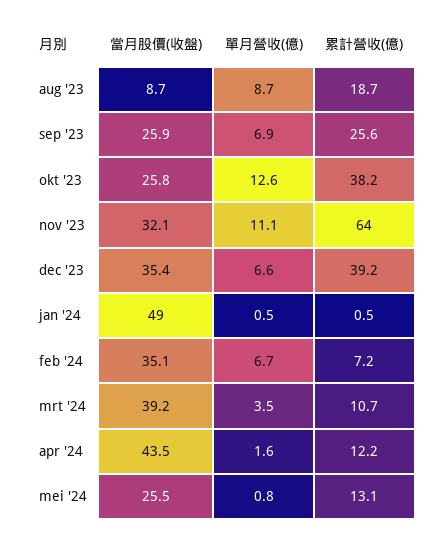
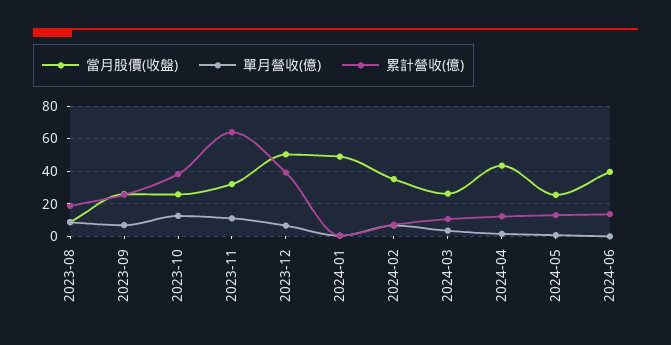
當月股價(收盤), dec '23: 35.4 -> 50
當月股價(收盤), mrt '24: 39.2 -> 25
當月股價(收盤), 2024-06: none -> 40
單月營收(億), 2024-06: none -> 0
累計營收(億), 2024-06: none -> 15

